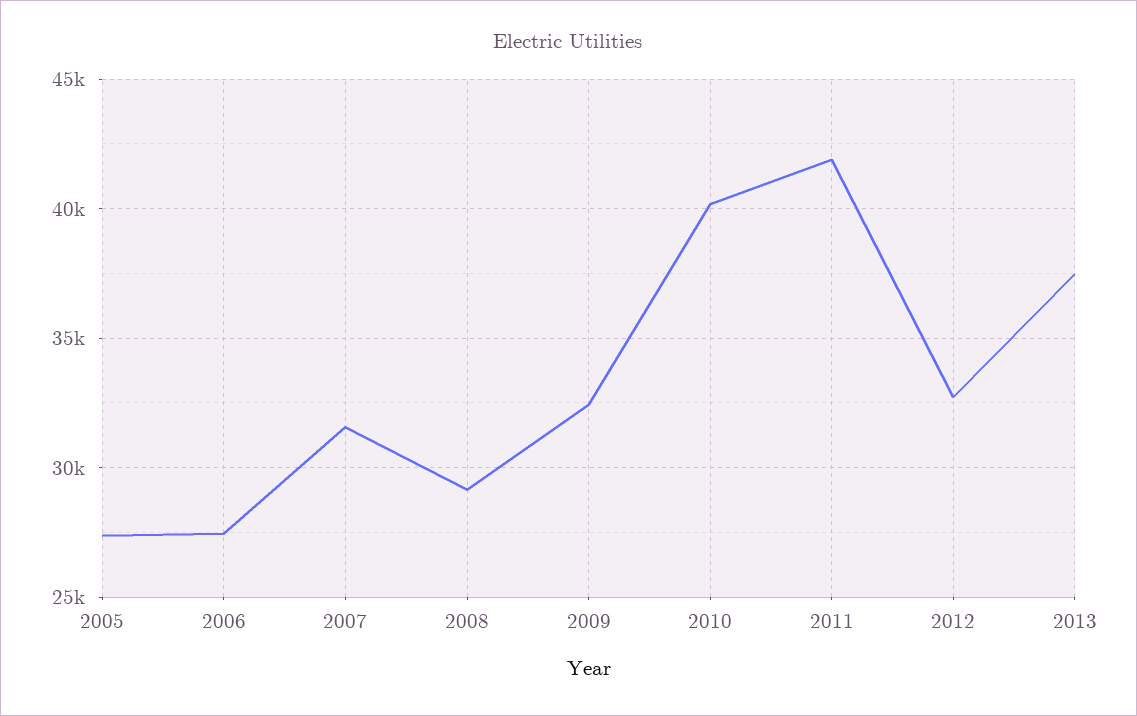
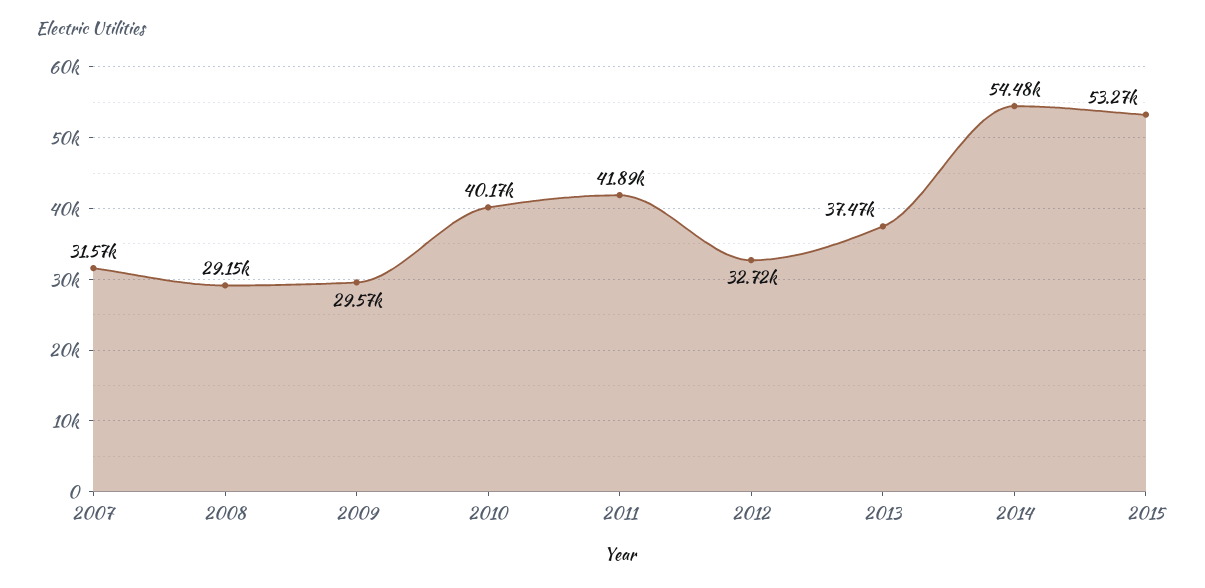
2005: 27500 -> none
2006: 27500 -> none
2009: 32500 -> 29570
2014: none -> 54480
2015: none -> 53270

